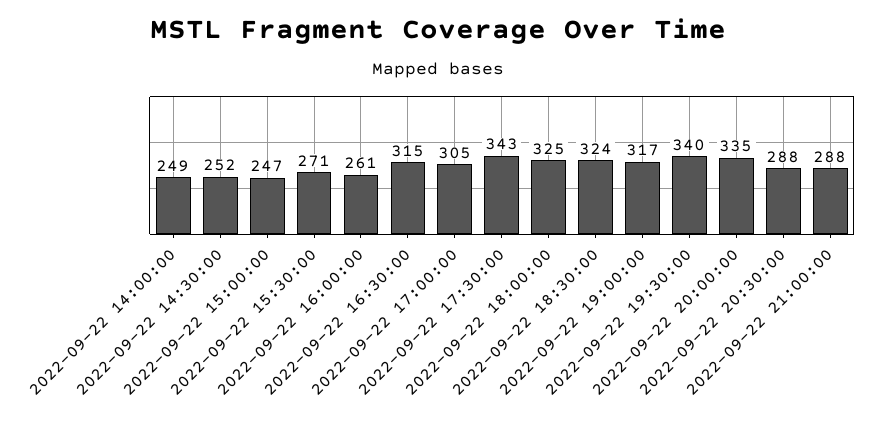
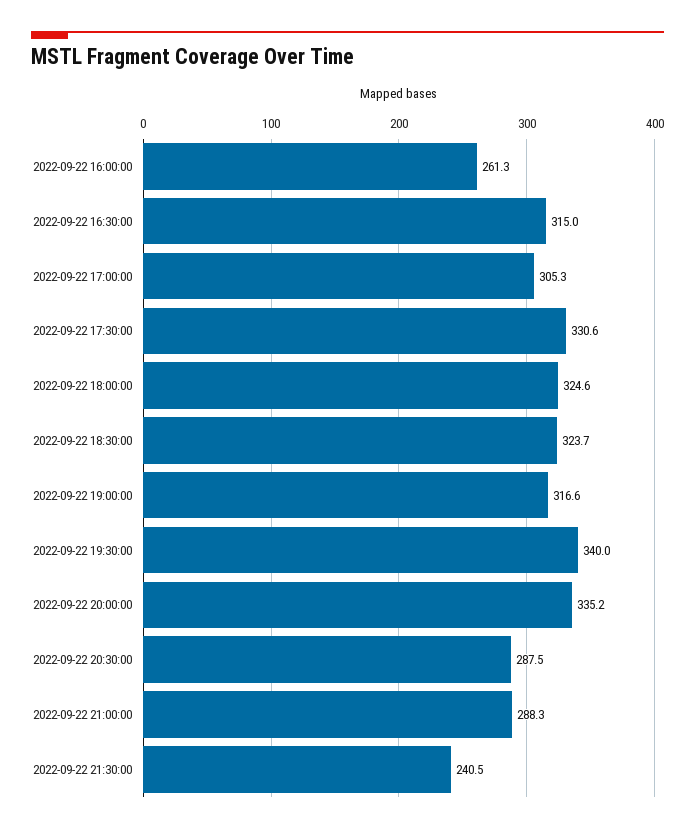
2022-09-22 14:00:00: 249 -> none
2022-09-22 14:30:00: 252 -> none
2022-09-22 15:00:00: 247 -> none
2022-09-22 15:30:00: 271 -> none
2022-09-22 17:30:00: 343 -> 330.6
2022-09-22 21:30:00: none -> 240.5

